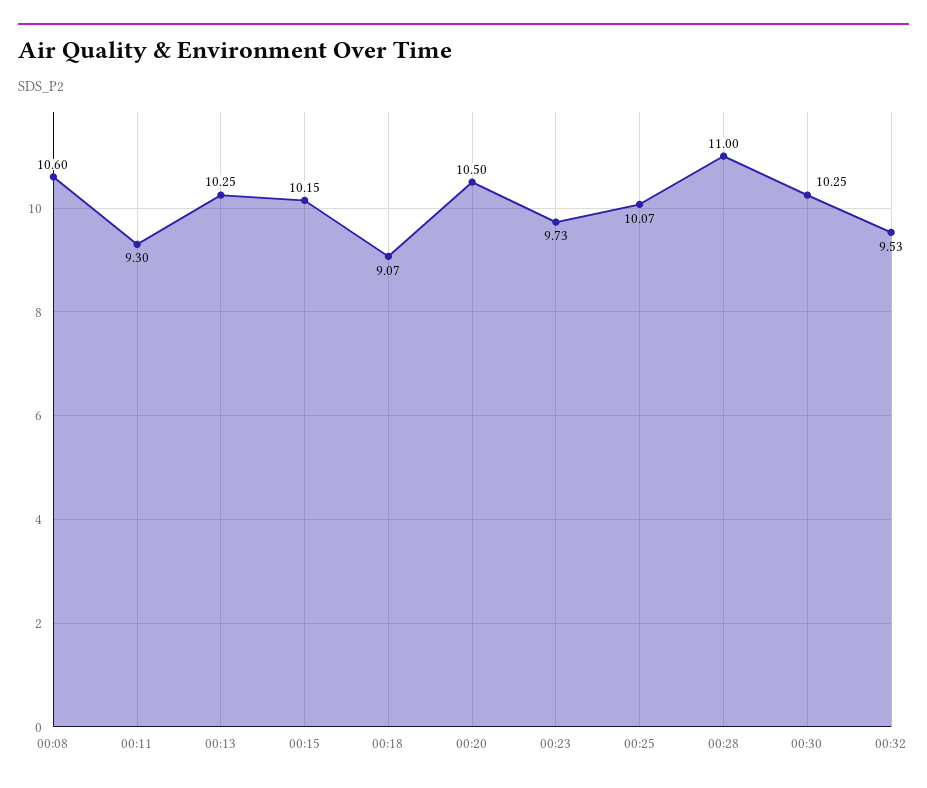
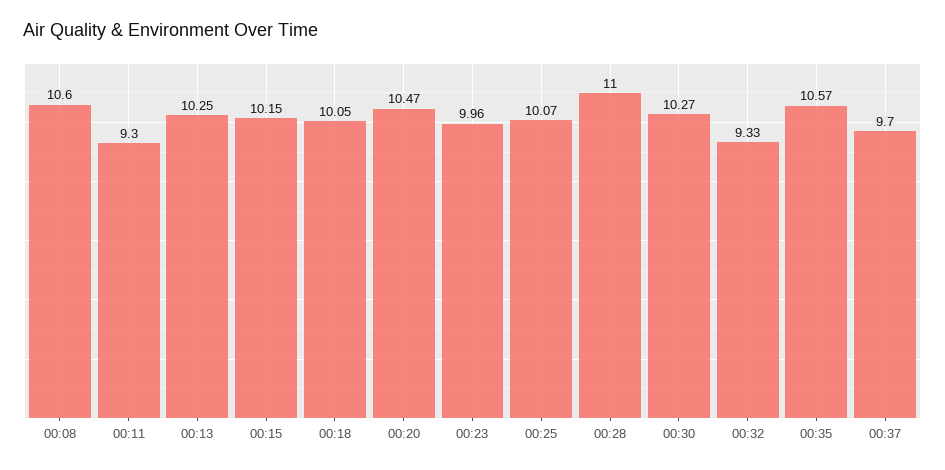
00:18: 9.07 -> 10.05
00:20: 10.5 -> 10.47
00:23: 9.73 -> 9.96
00:30: 10.25 -> 10.27
00:32: 9.53 -> 9.33
00:35: none -> 10.57
00:37: none -> 9.7

